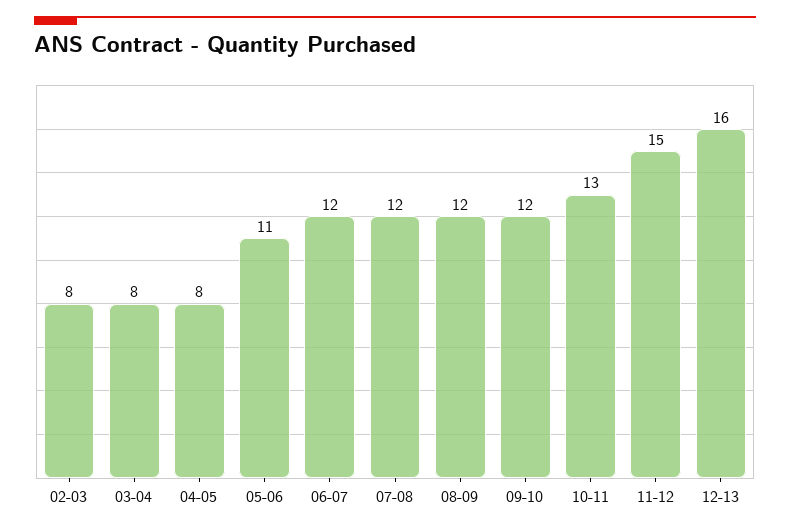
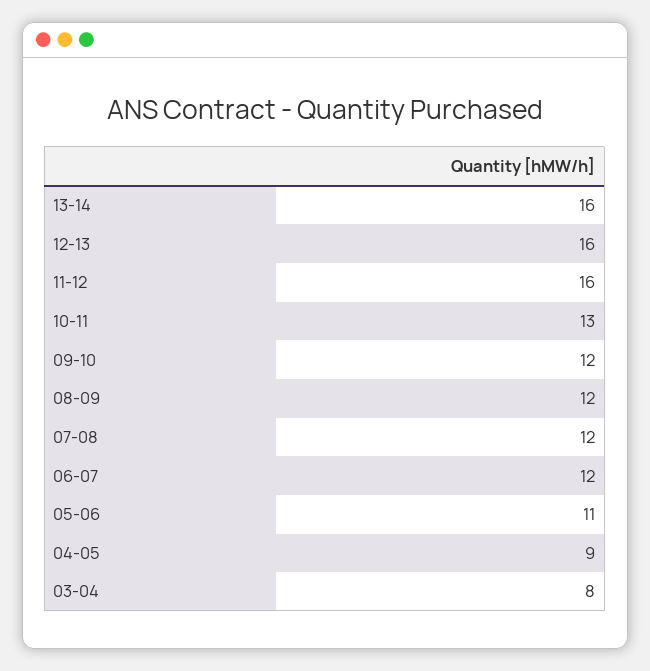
02-03: 8 -> none
04-05: 8 -> 9
11-12: 15 -> 16
13-14: none -> 16

